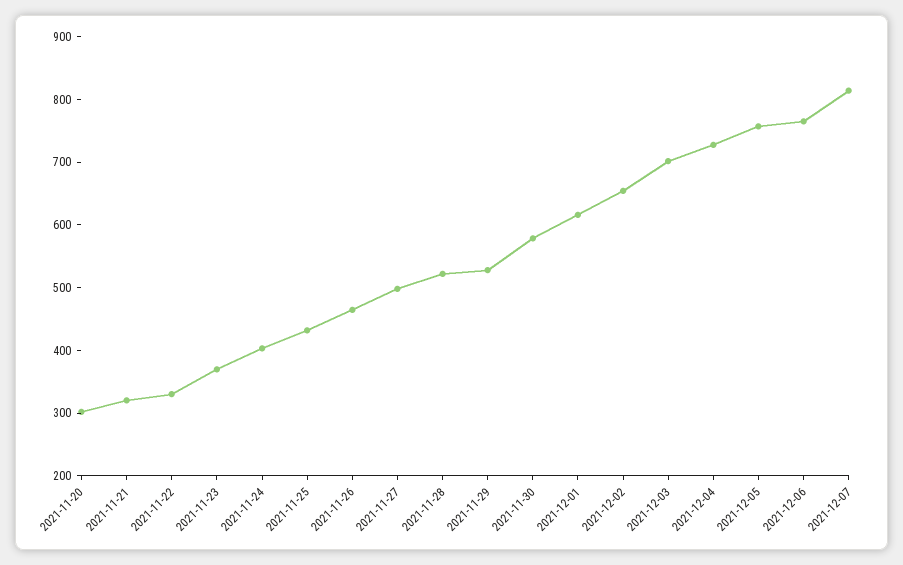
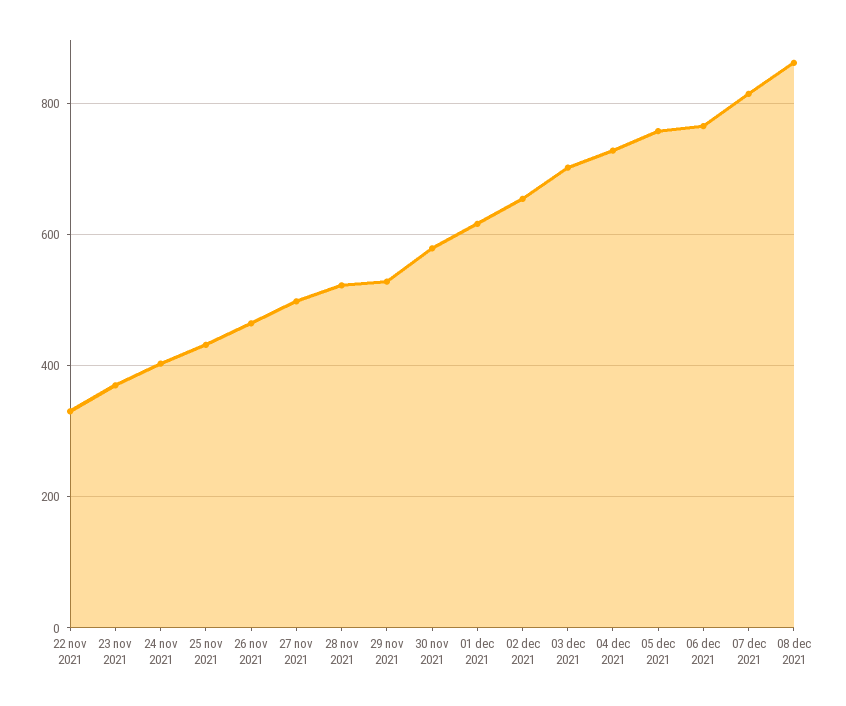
2021-11-20: 300 -> none
2021-11-21: 320 -> none
08 dec 2021: none -> 860

